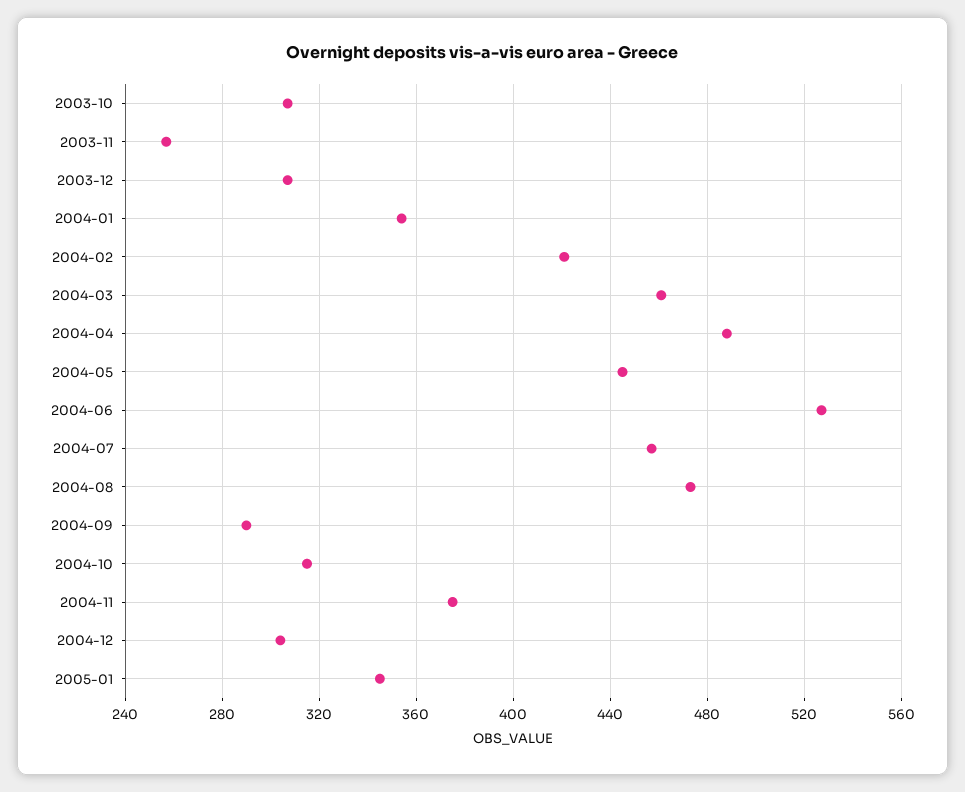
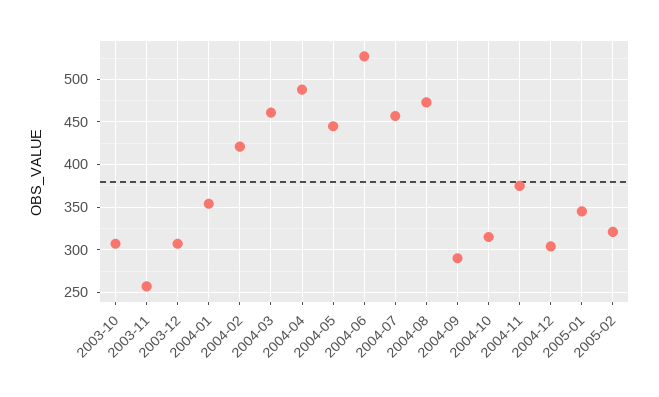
2005-02: none -> 320

